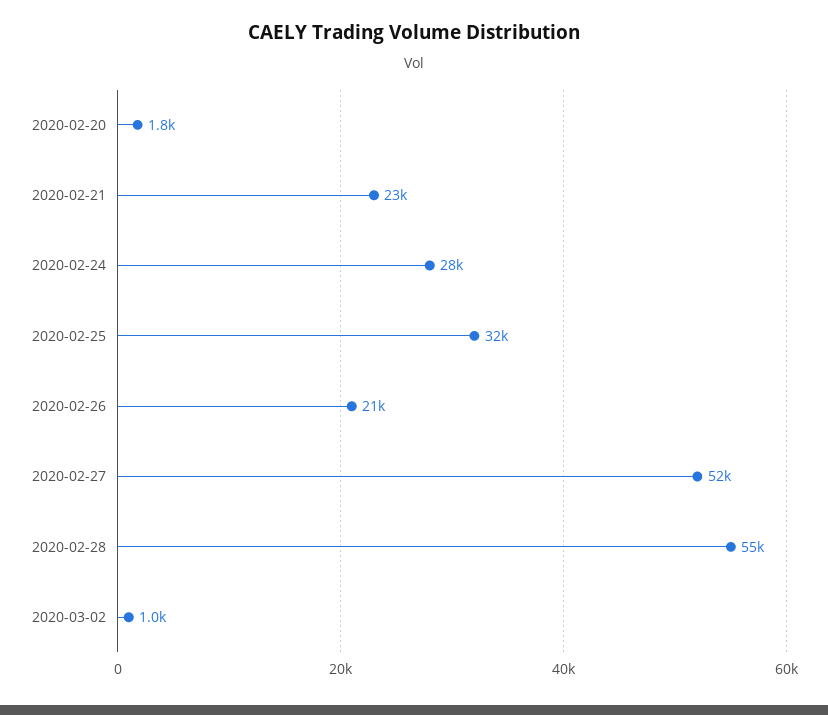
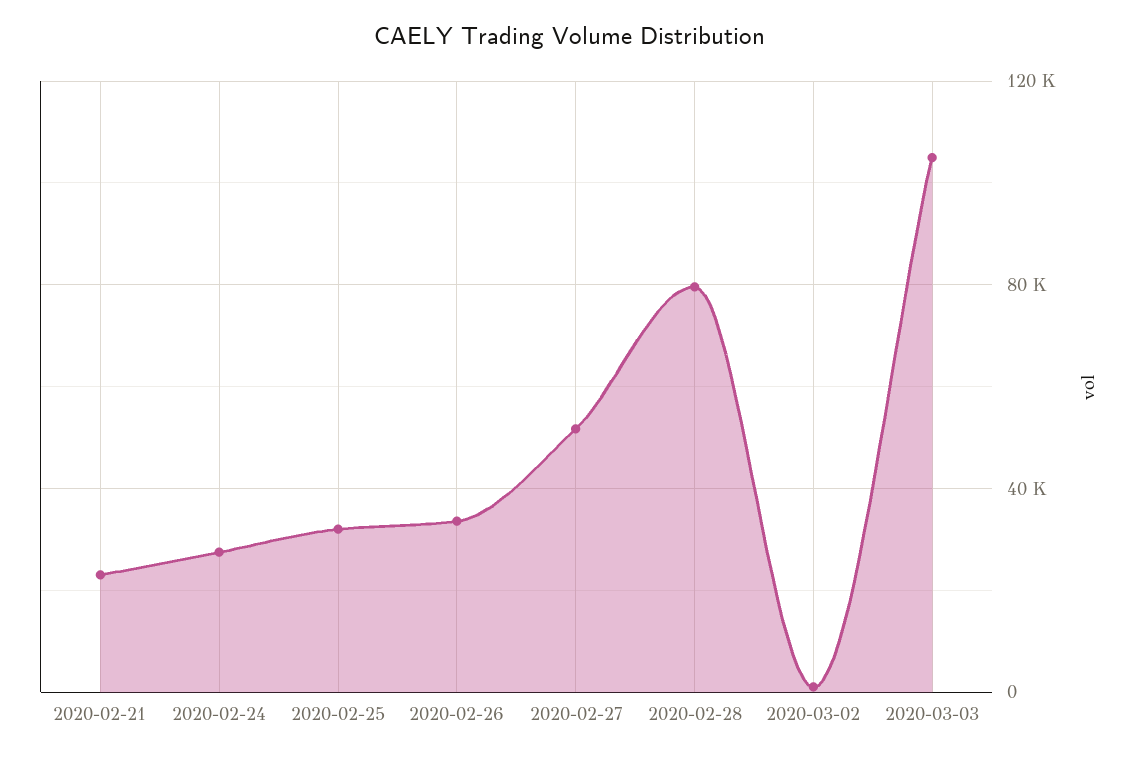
2020-02-20: 1800 -> none
2020-02-26: 21000 -> 35000
2020-02-28: 55000 -> 80000
2020-03-03: none -> 105000

